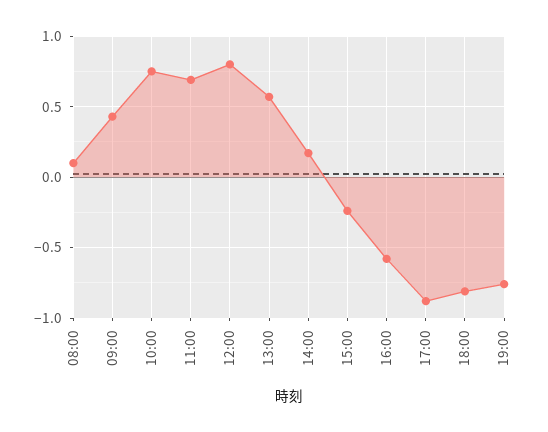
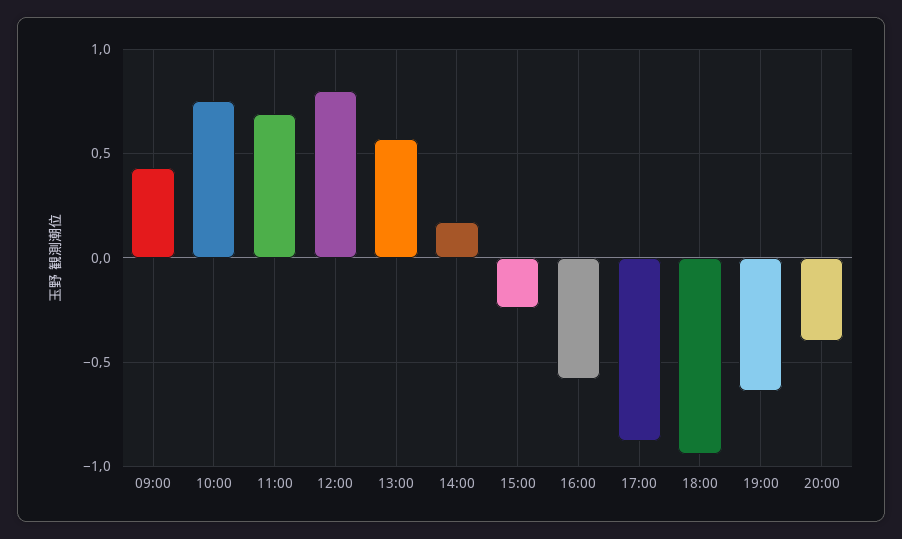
08:00: 0.1 -> none
18:00: -0.8 -> -0.95
19:00: -0.75 -> -0.65
20:00: none -> -0.4

